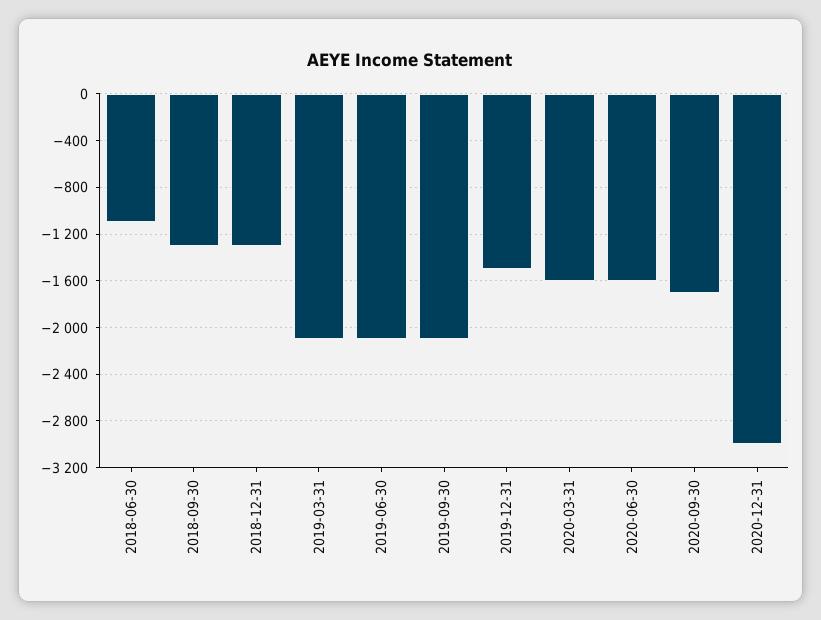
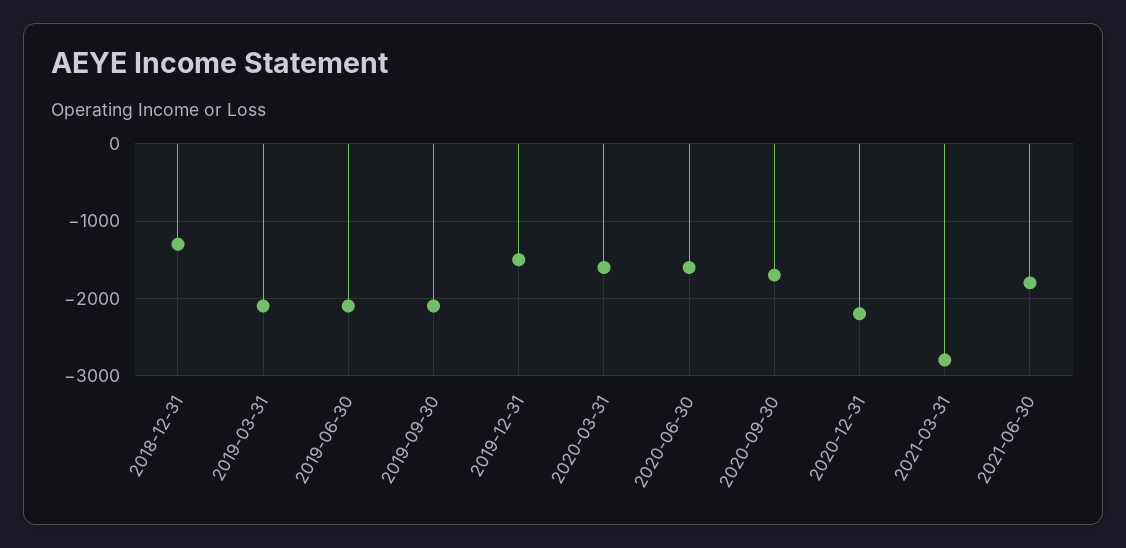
2018-06-30: -1100 -> none
2018-09-30: -1300 -> none
2020-12-31: -3000 -> -2200
2021-03-31: none -> -2800
2021-06-30: none -> -1800

